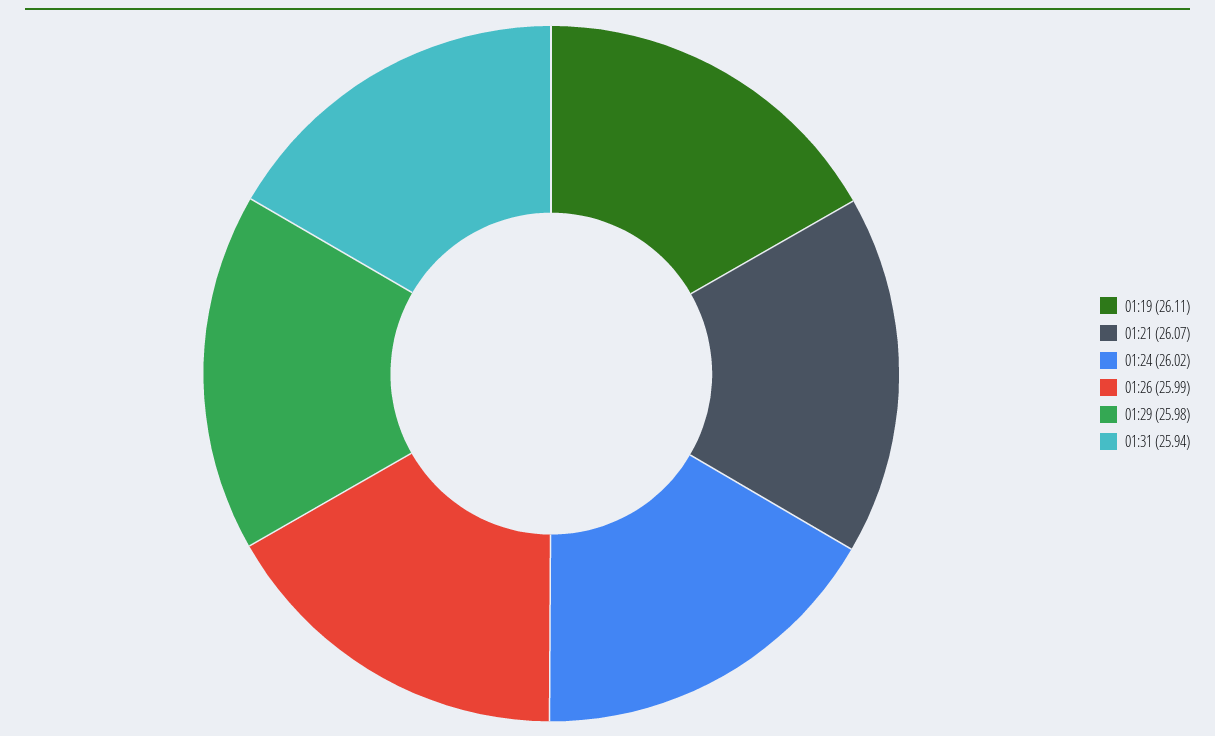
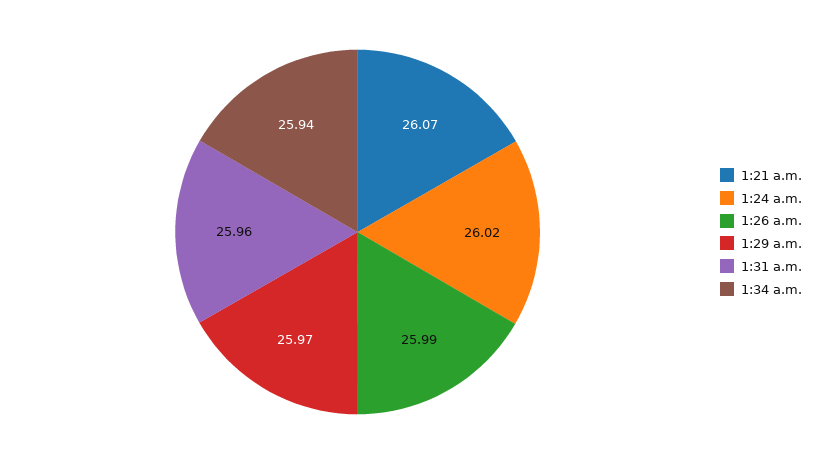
01:19: 26.11 -> none
01:29: 25.98 -> 25.97
01:31: 25.94 -> 25.96
1:34 a.m.: none -> 25.94

